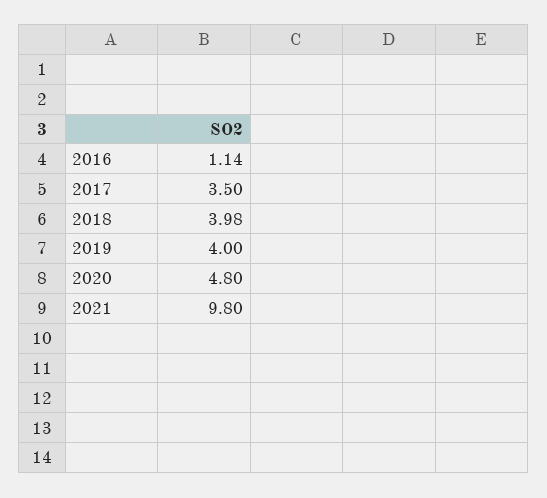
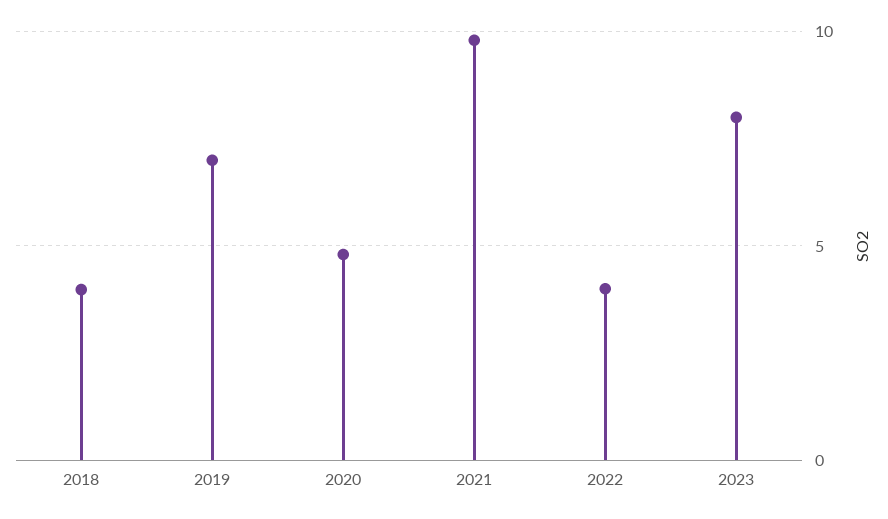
2016: 1.14 -> none
2017: 3.5 -> none
2019: 4 -> 7
2022: none -> 4
2023: none -> 8

